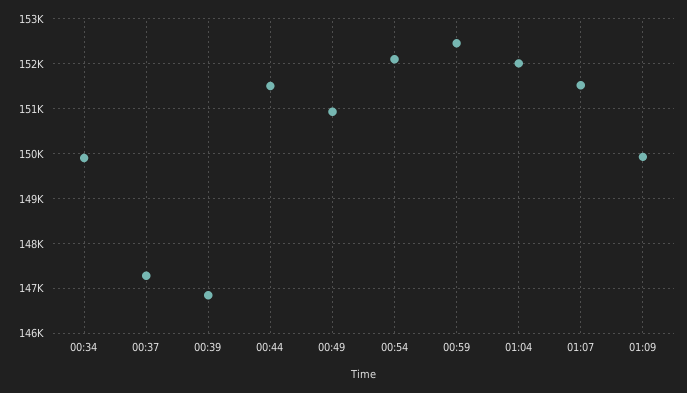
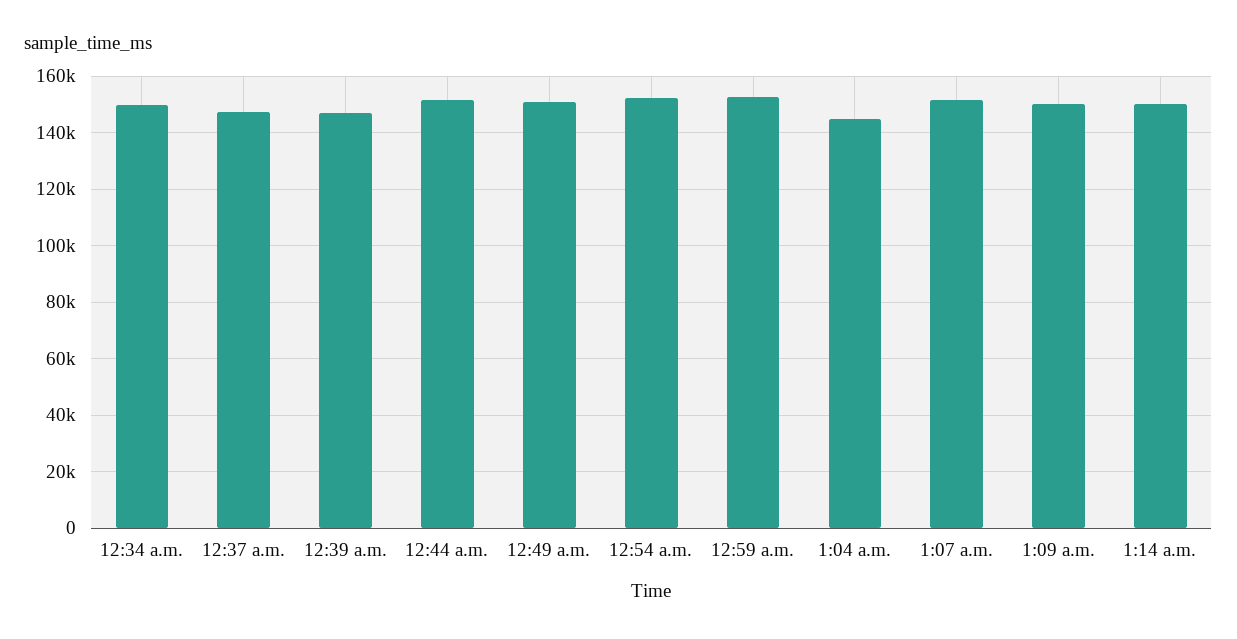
01:04: 152000 -> 145000
1:14 a.m.: none -> 150000

